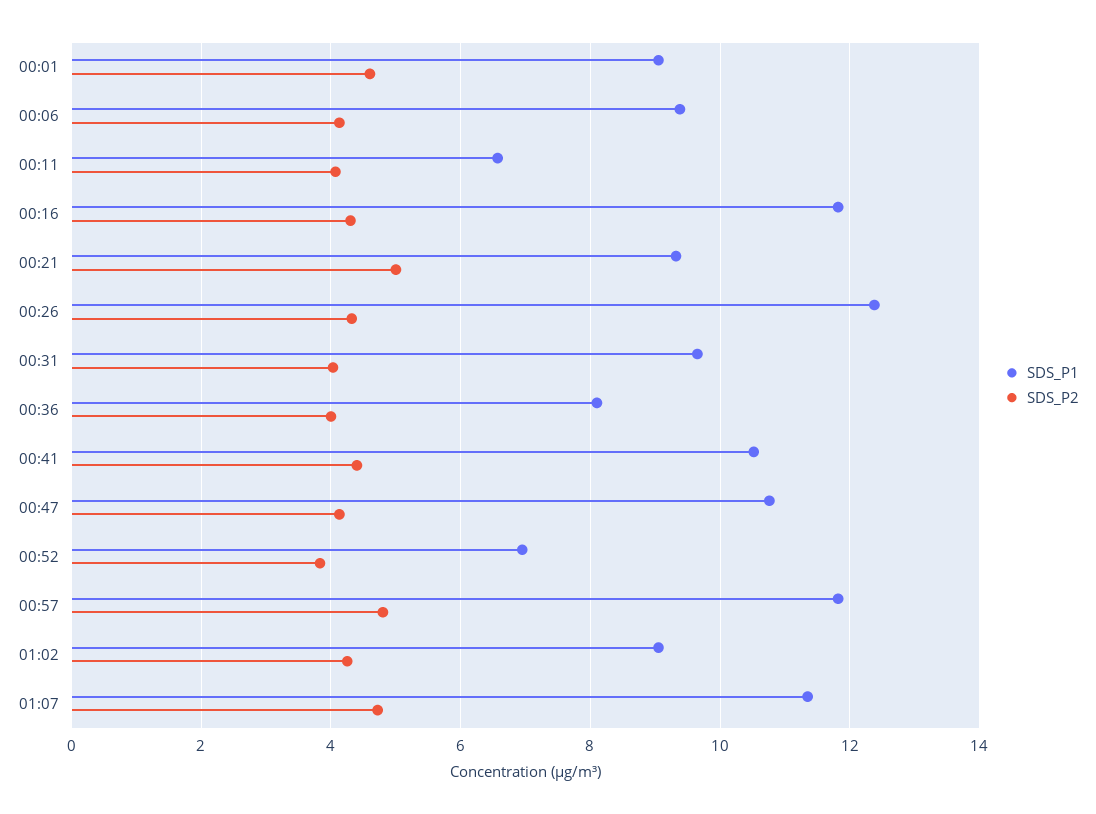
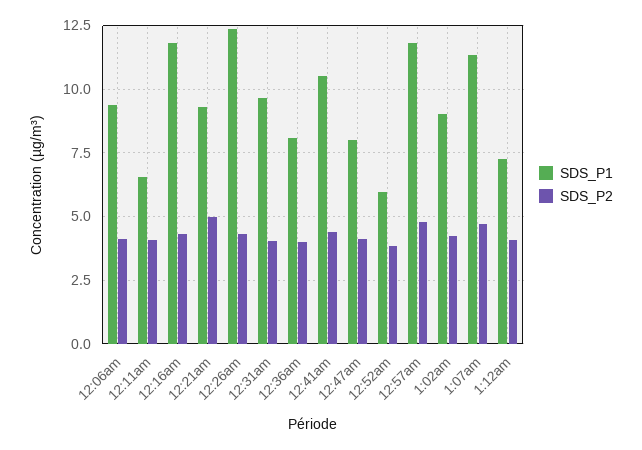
SDS_P1, 00:01: 9 -> none
SDS_P2, 00:01: 4.6 -> none
SDS_P1, 00:47: 10.8 -> 8
SDS_P1, 00:52: 7 -> 6
SDS_P1, 1:12am: none -> 7.25
SDS_P2, 1:12am: none -> 4

